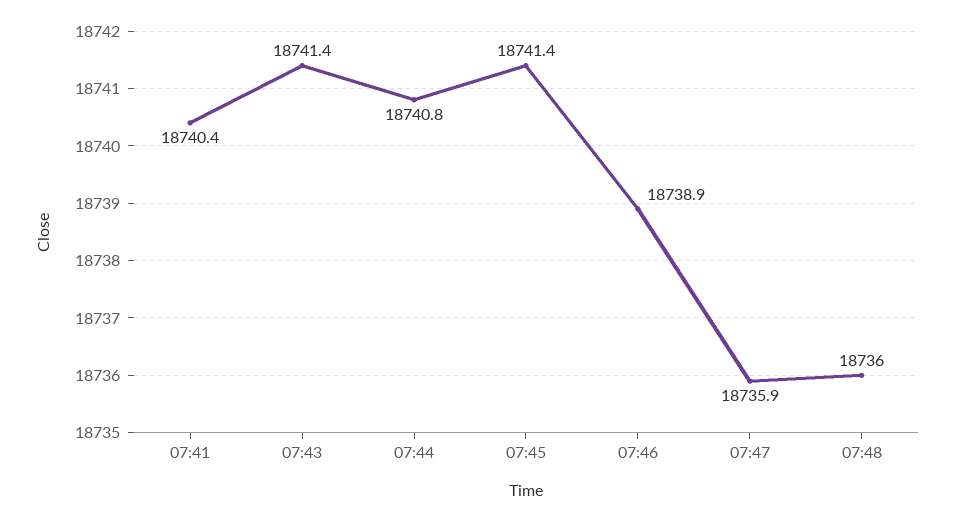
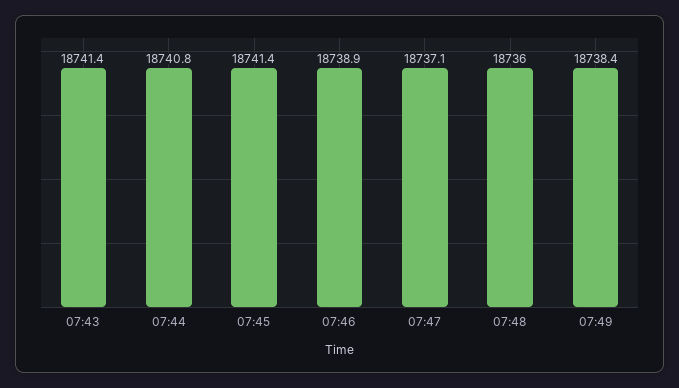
07:41: 18740.4 -> none
07:47: 18735.9 -> 18737.1
07:49: none -> 18738.4

